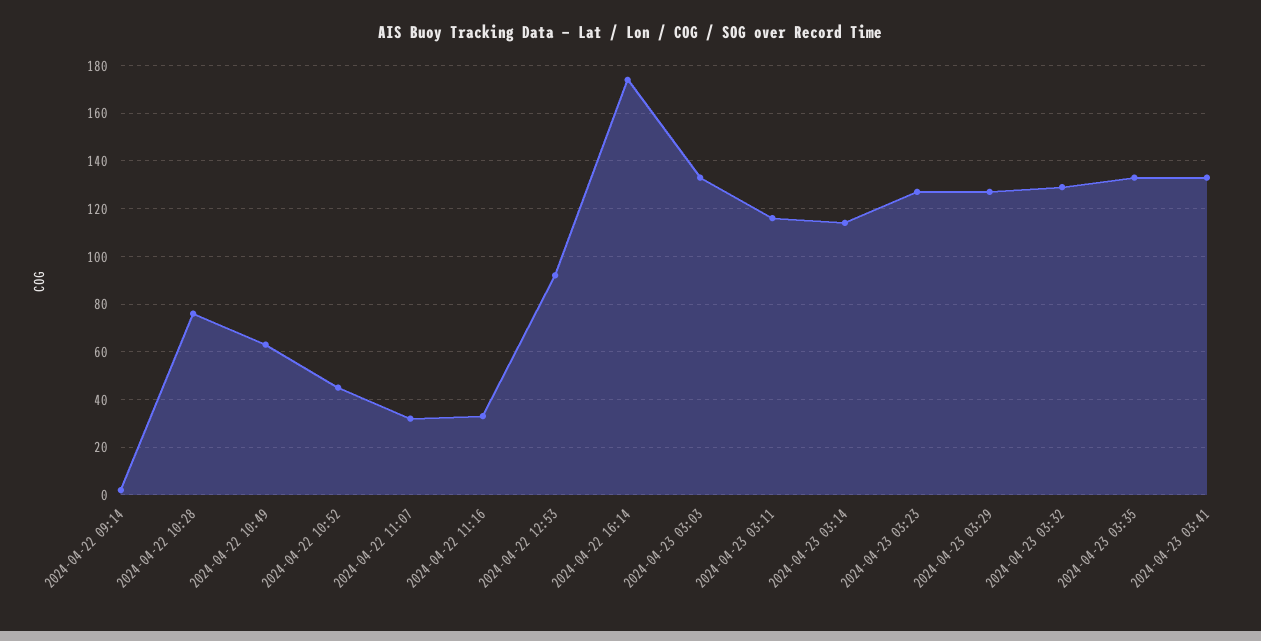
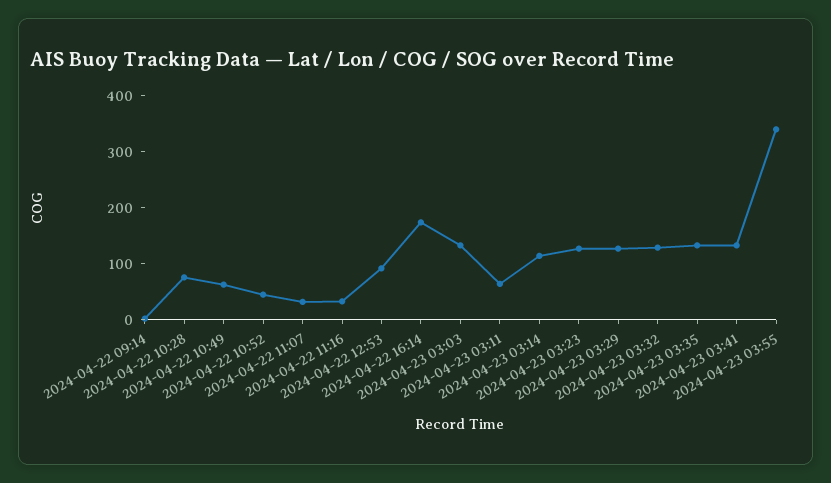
2024-04-23 03:11: 115 -> 60
2024-04-23 03:55: none -> 340

